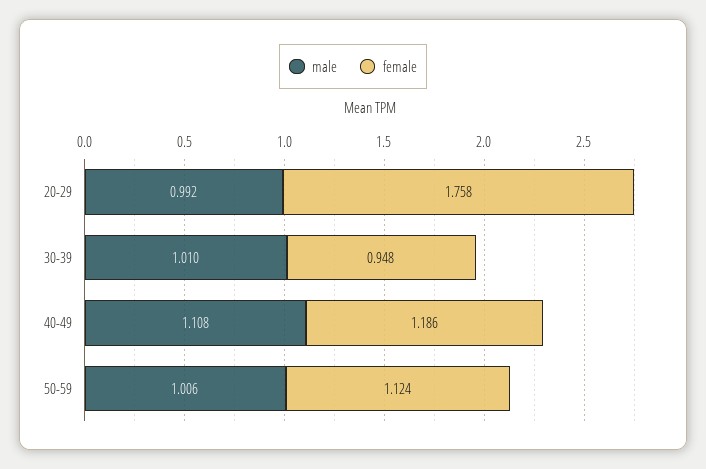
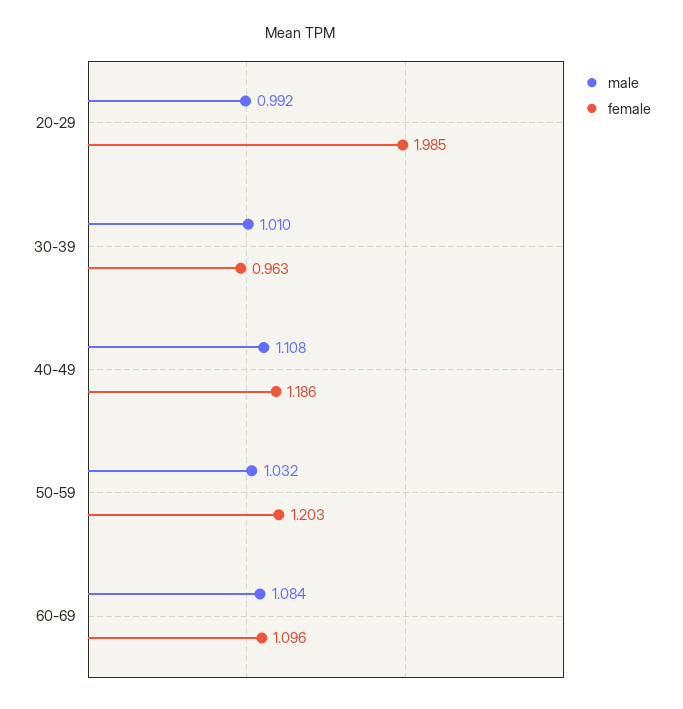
female, 20-29: 1.758 -> 1.985
female, 30-39: 0.948 -> 0.963
male, 50-59: 1.006 -> 1.032
female, 50-59: 1.124 -> 1.203
male, 60-69: none -> 1.084
female, 60-69: none -> 1.096

